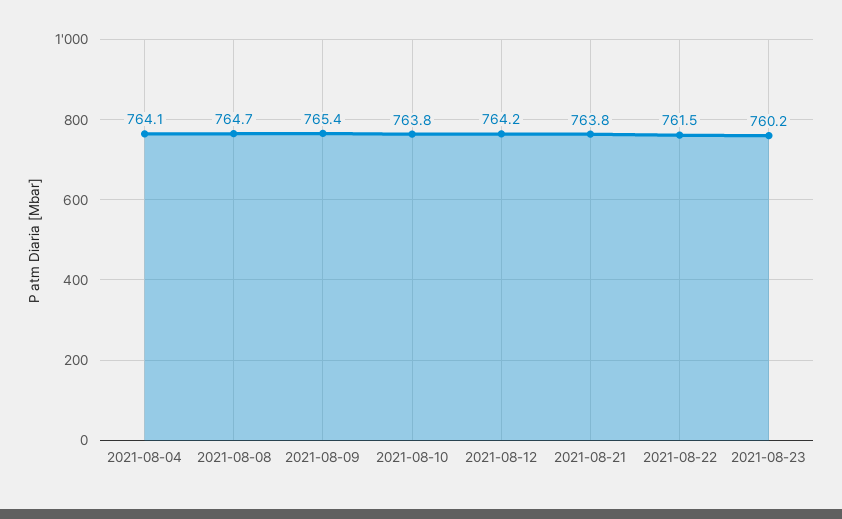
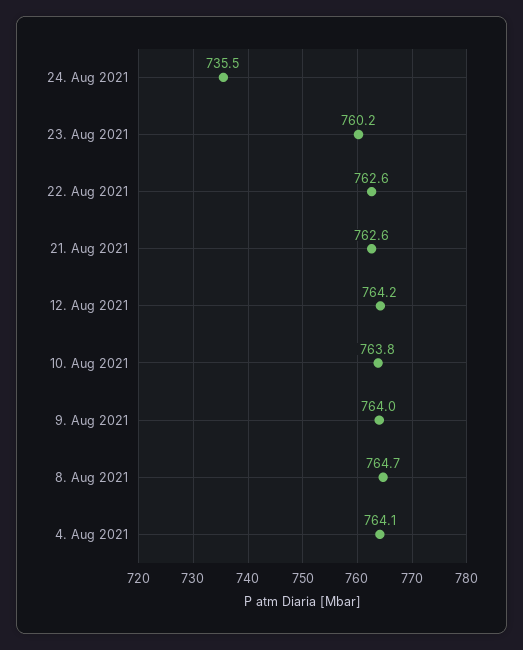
2021-08-09: 765.4 -> 764
2021-08-21: 763.8 -> 762.6
2021-08-22: 761.5 -> 762.6
24. Aug 2021: none -> 735.5

